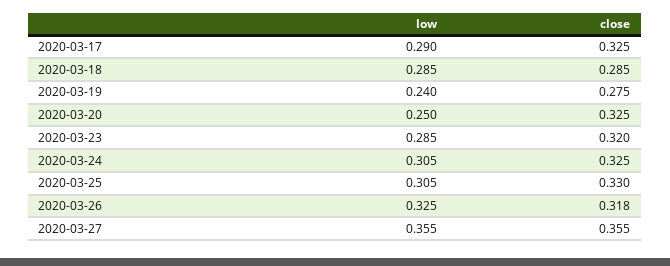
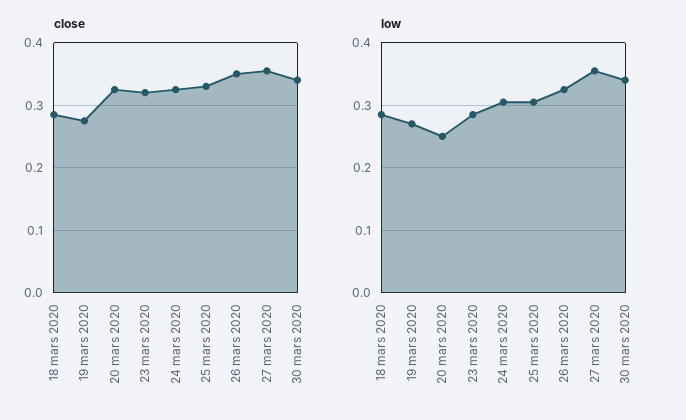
low, 2020-03-17: 0.29 -> none
close, 2020-03-17: 0.325 -> none
low, 2020-03-19: 0.24 -> 0.27
close, 2020-03-26: 0.318 -> 0.35
close, 30 mars 2020: none -> 0.34
low, 30 mars 2020: none -> 0.34

